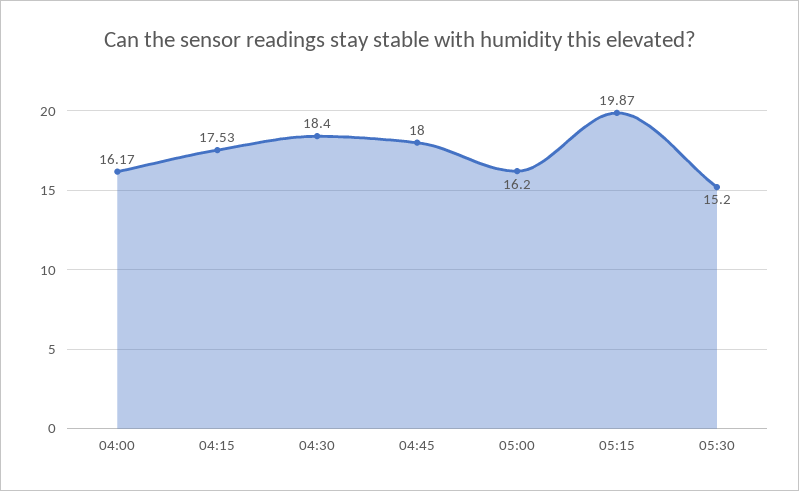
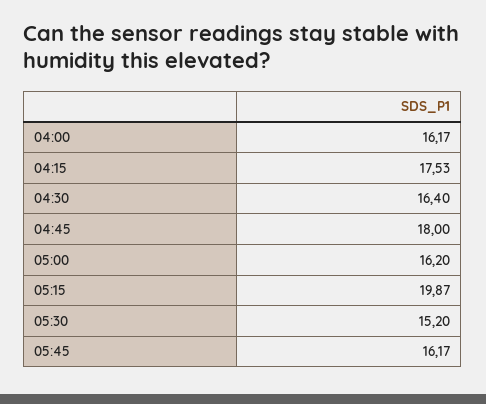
04:30: 18.4 -> 16.4
05:45: none -> 16.17

